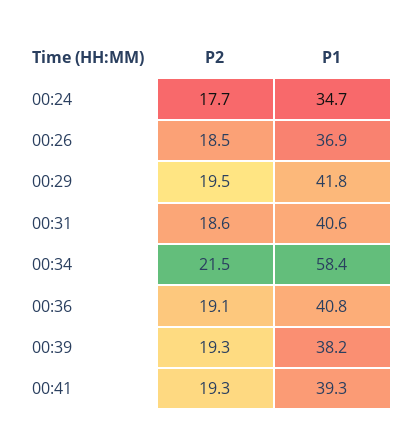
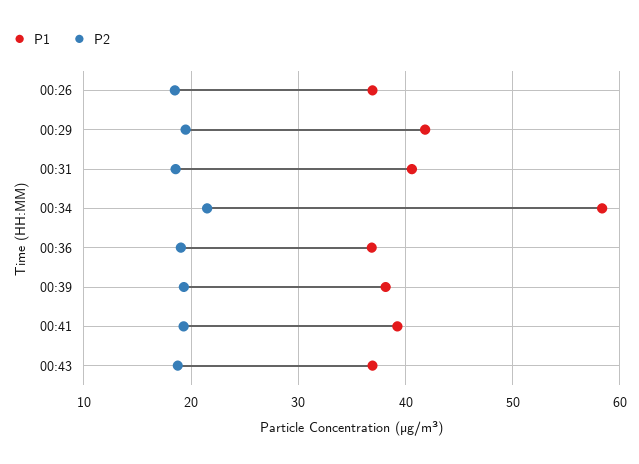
P2, 00:24: 17.7 -> none
P1, 00:24: 34.7 -> none
P1, 00:36: 40.8 -> 37
P1, 00:43: none -> 37
P2, 00:43: none -> 19

